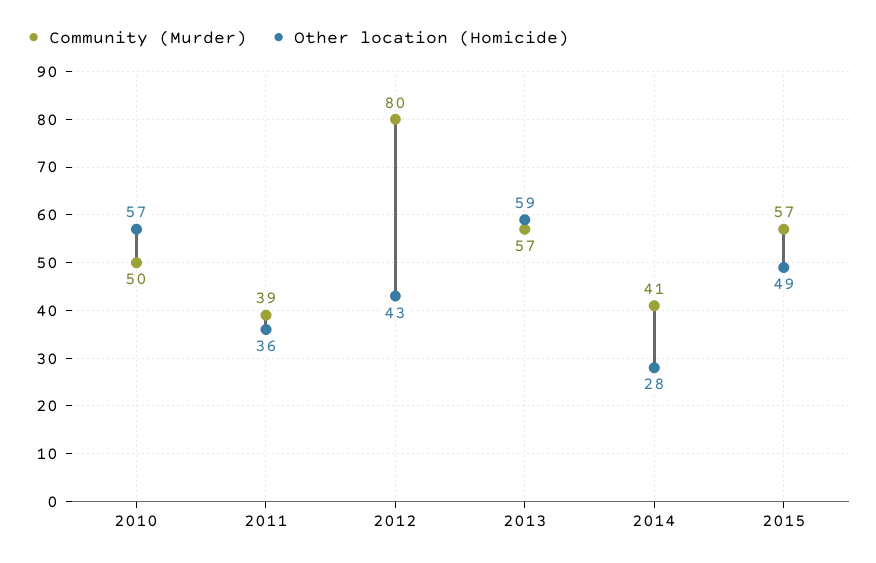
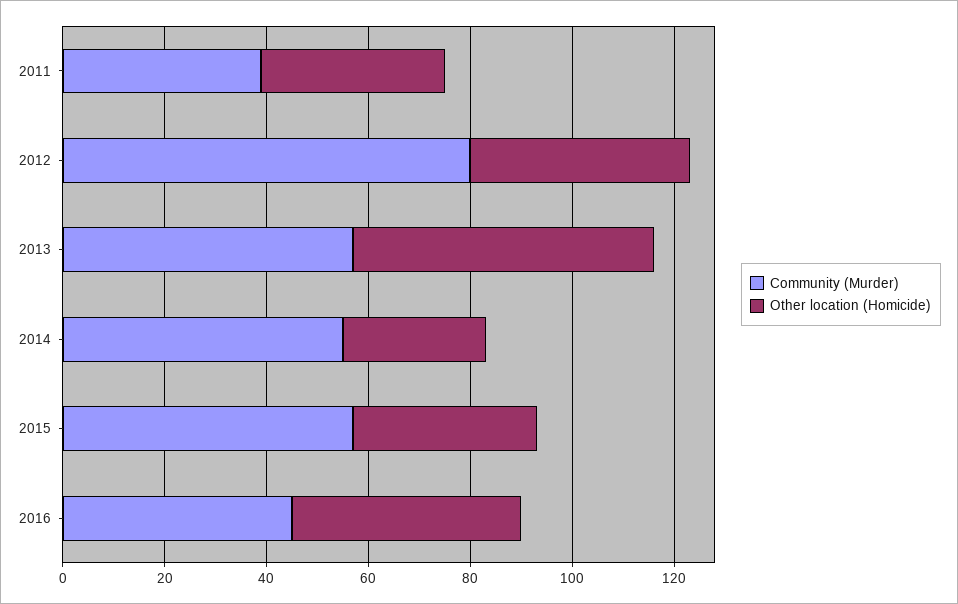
Community (Murder), 2010: 50 -> none
Other location (Homicide), 2010: 57 -> none
Community (Murder), 2014: 41 -> 55
Other location (Homicide), 2015: 49 -> 35
Community (Murder), 2016: none -> 45
Other location (Homicide), 2016: none -> 45

